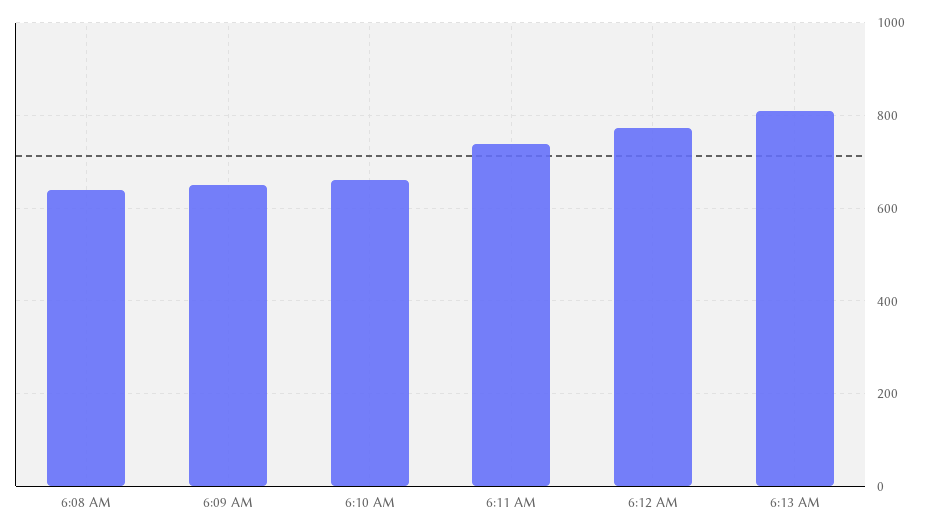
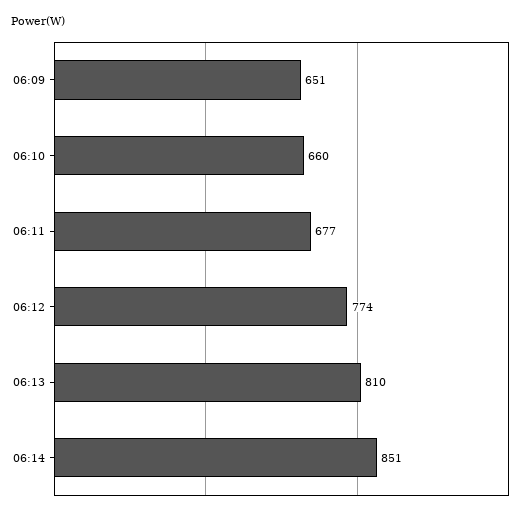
6:08 AM: 640 -> none
6:11 AM: 740 -> 677
06:14: none -> 851

